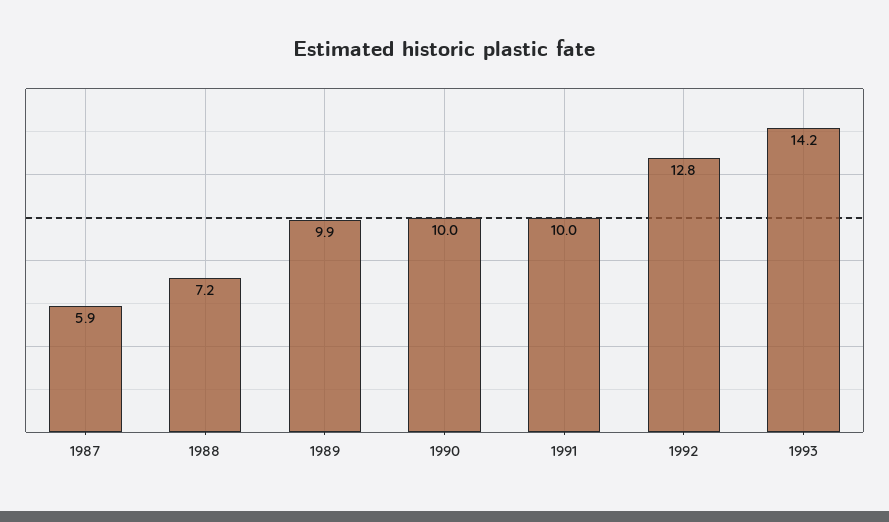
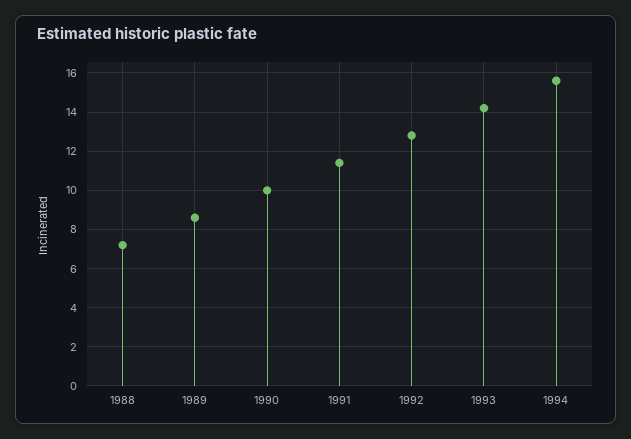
1987: 5.9 -> none
1989: 9.9 -> 8.5
1991: 10 -> 11.5
1994: none -> 15.5

